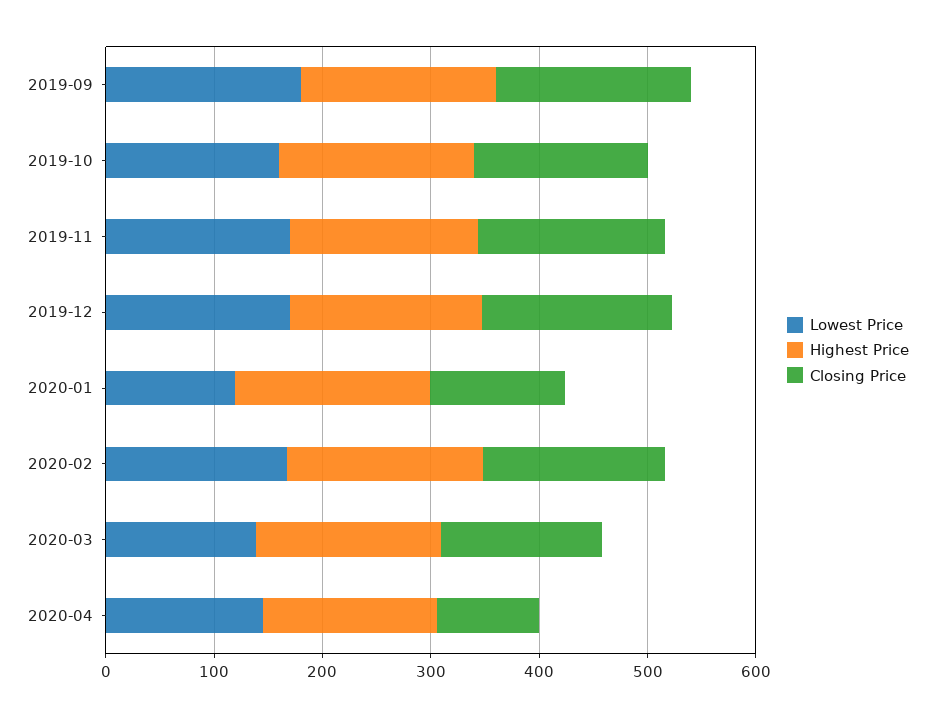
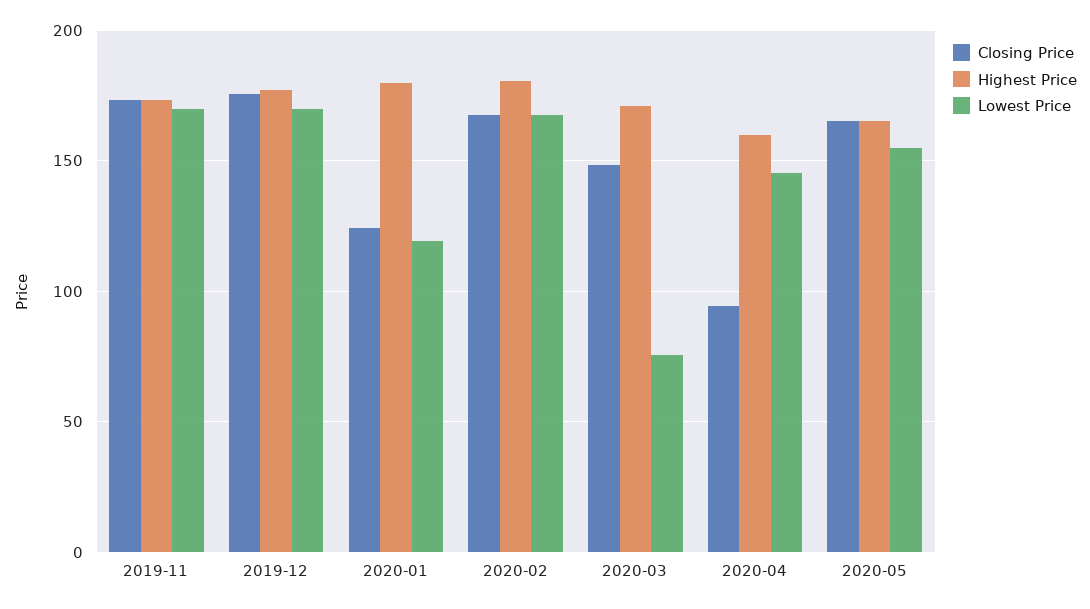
Lowest Price, 2019-09: 180 -> none
Highest Price, 2019-09: 180 -> none
Closing Price, 2019-09: 180 -> none
Lowest Price, 2019-10: 160 -> none
Highest Price, 2019-10: 180 -> none
Closing Price, 2019-10: 160 -> none
Lowest Price, 2020-03: 140 -> 75
Closing Price, 2020-05: none -> 165
Highest Price, 2020-05: none -> 165
Lowest Price, 2020-05: none -> 155

